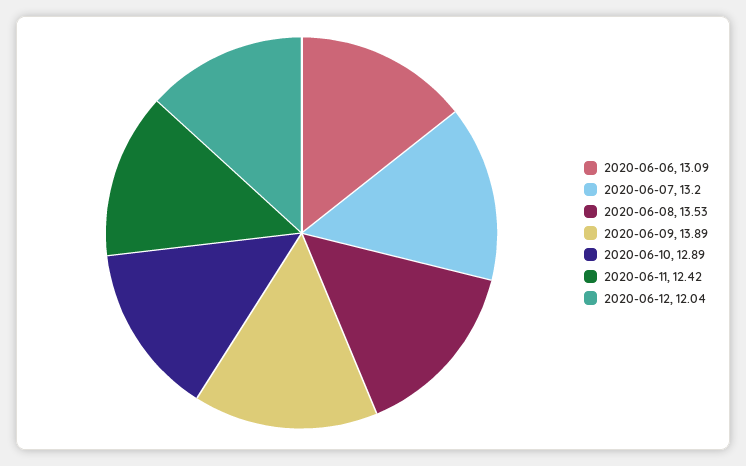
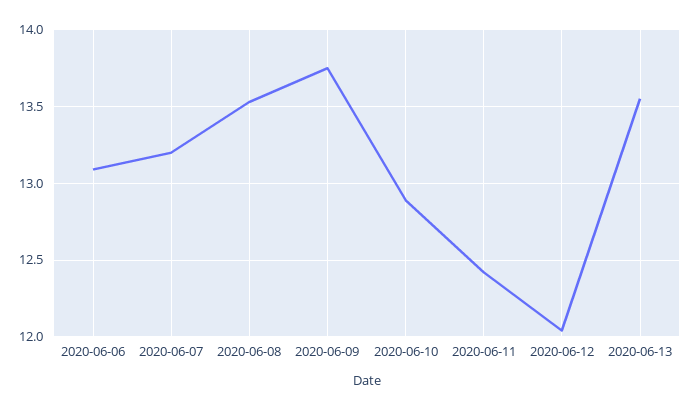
2020-06-09: 13.89 -> 13.75
2020-06-13: none -> 13.55

